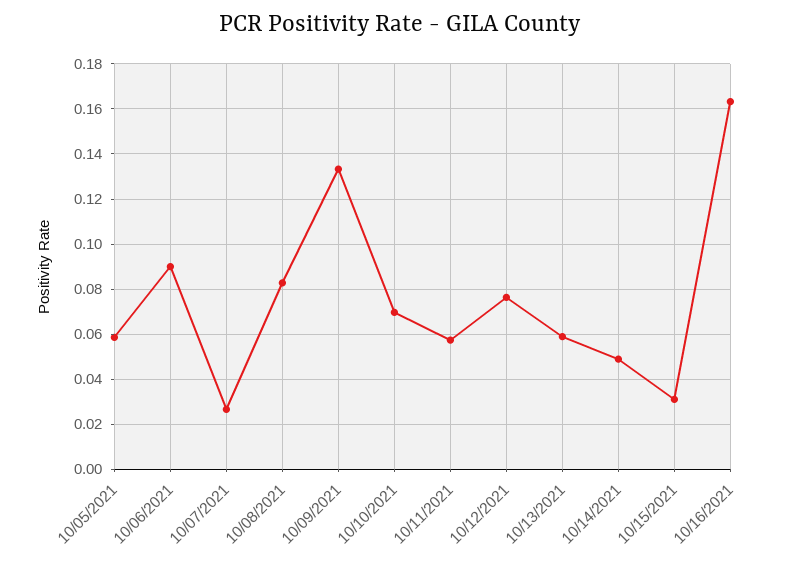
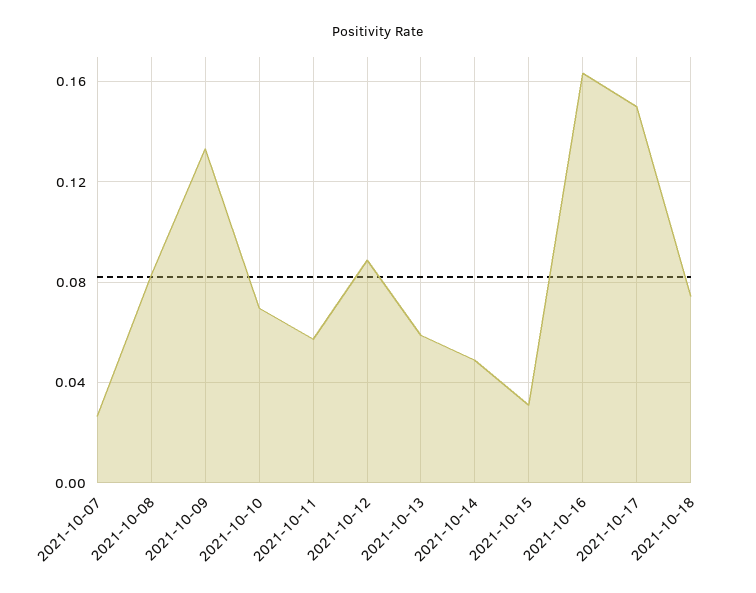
10/05/2021: 0.06 -> none
10/06/2021: 0.09 -> none
10/12/2021: 0.075 -> 0.09
2021-10-17: none -> 0.15
2021-10-18: none -> 0.075

